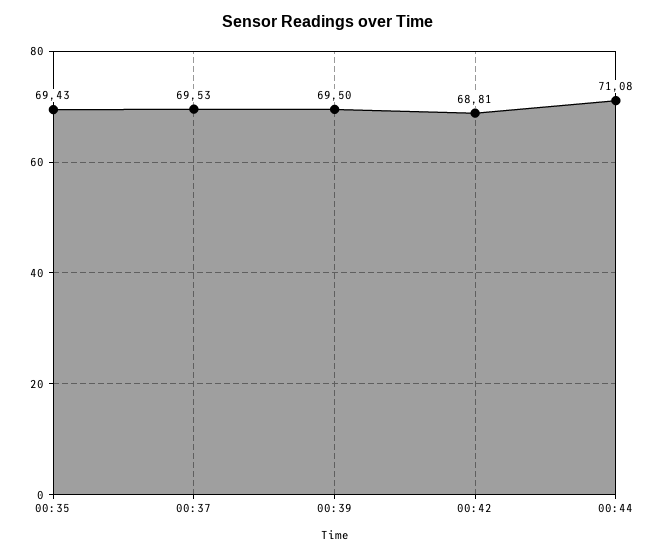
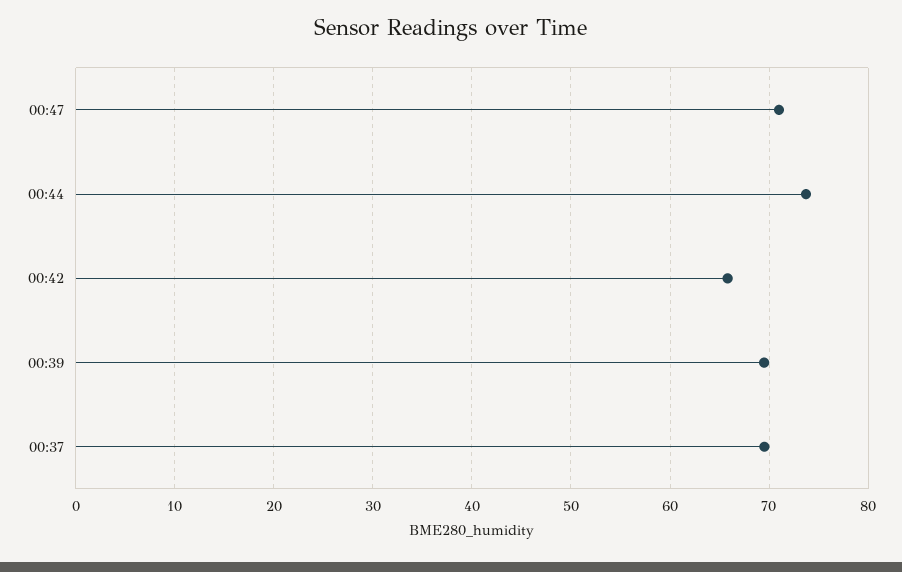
00:35: 69.43 -> none
00:42: 68.81 -> 66
00:44: 71.08 -> 74
00:47: none -> 71

